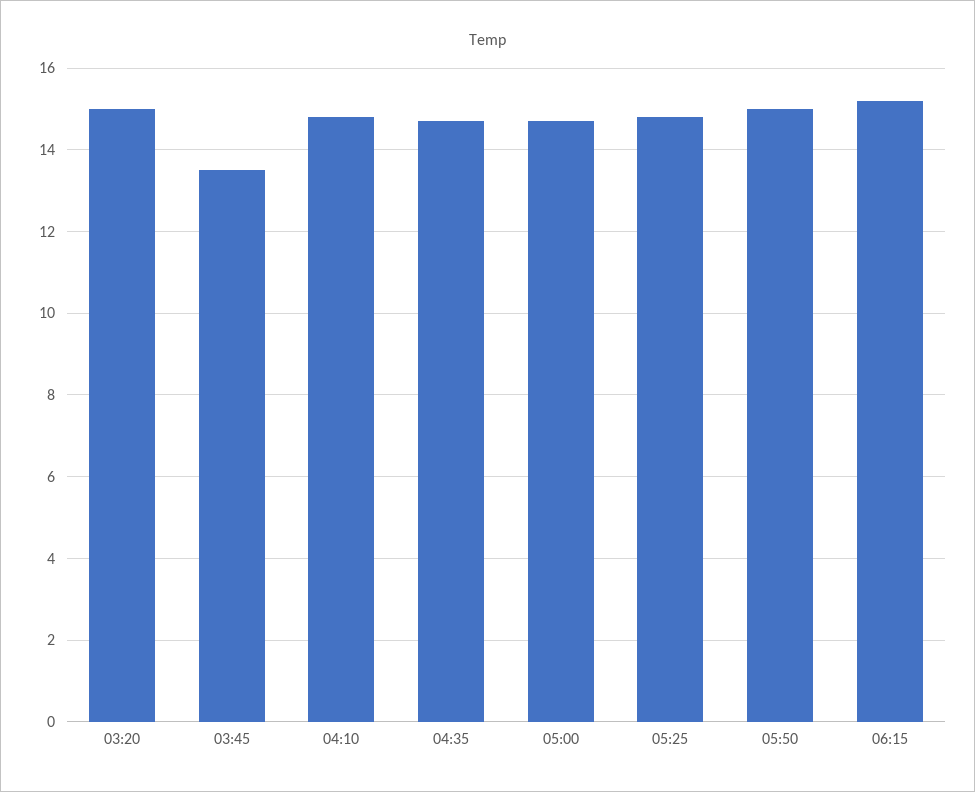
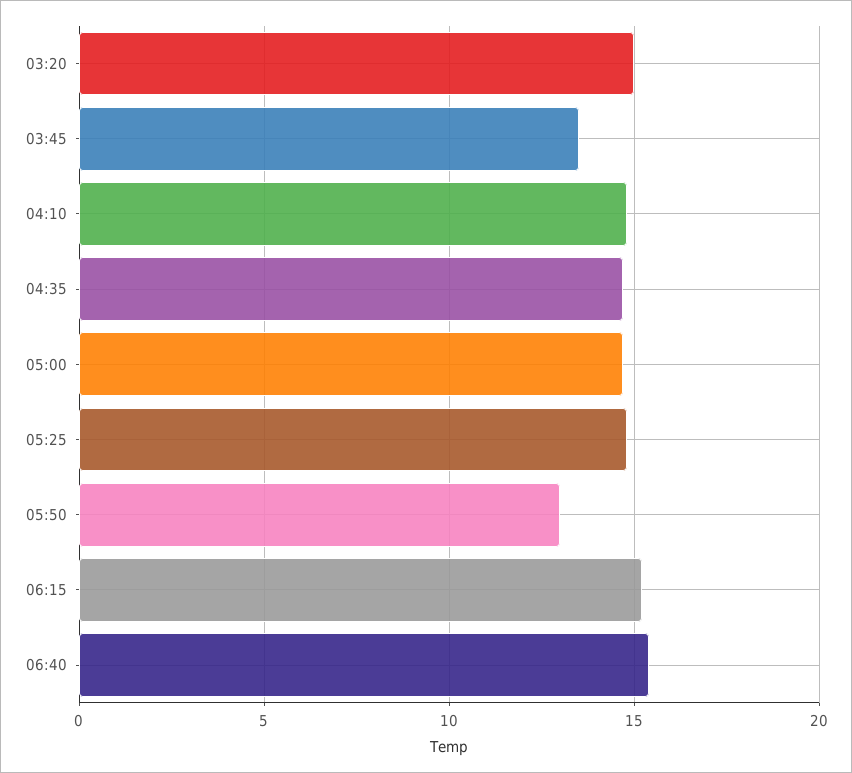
05:50: 15 -> 13
06:40: none -> 15.5

